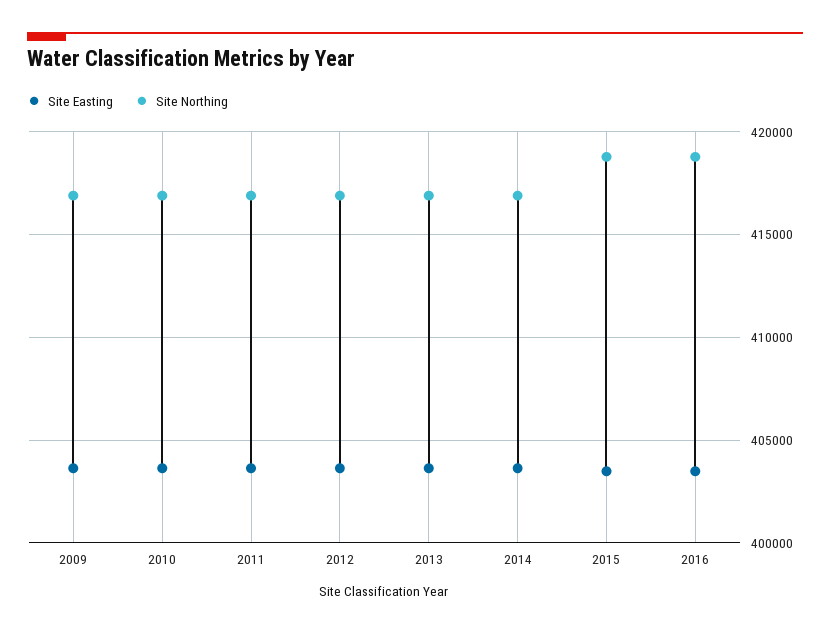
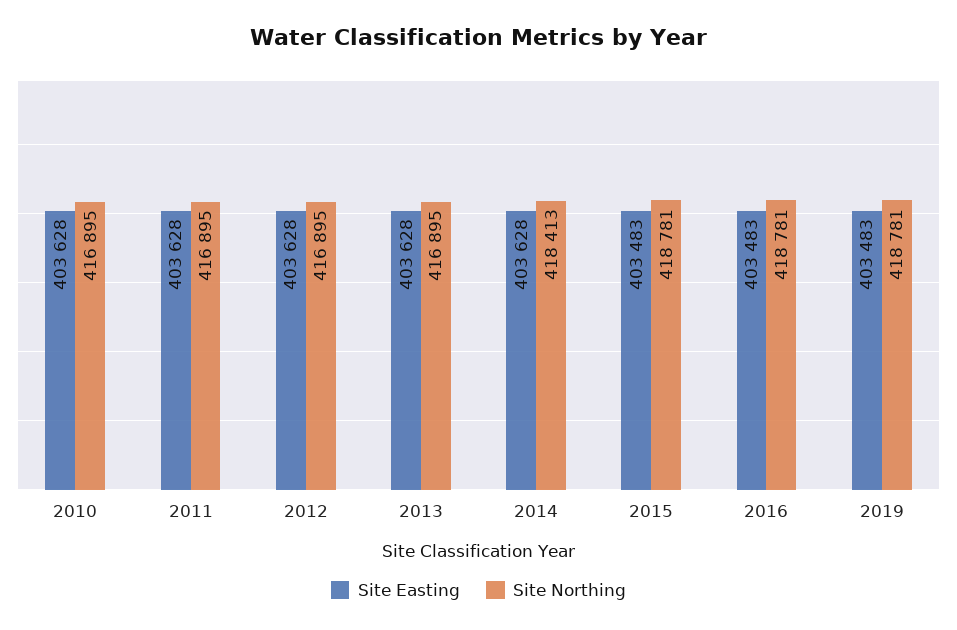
Site Easting, 2009: 403500 -> none
Site Northing, 2009: 417000 -> none
Site Northing, 2014: 417000 -> 418413
Site Easting, 2019: none -> 403483
Site Northing, 2019: none -> 418781

